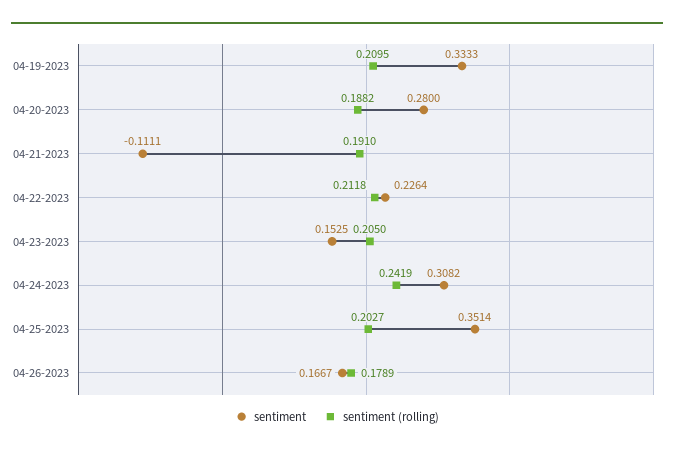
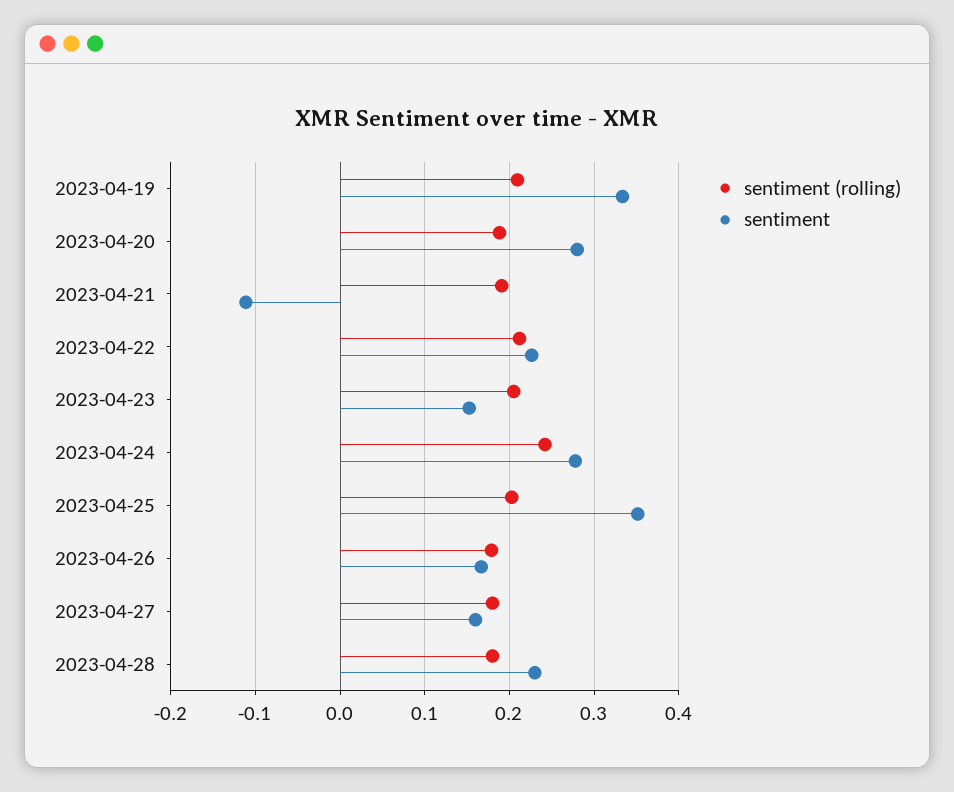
sentiment, 04-24-2023: 0.3082 -> 0.28
sentiment (rolling), 2023-04-27: none -> 0.18
sentiment, 2023-04-27: none -> 0.16
sentiment (rolling), 2023-04-28: none -> 0.18
sentiment, 2023-04-28: none -> 0.23

